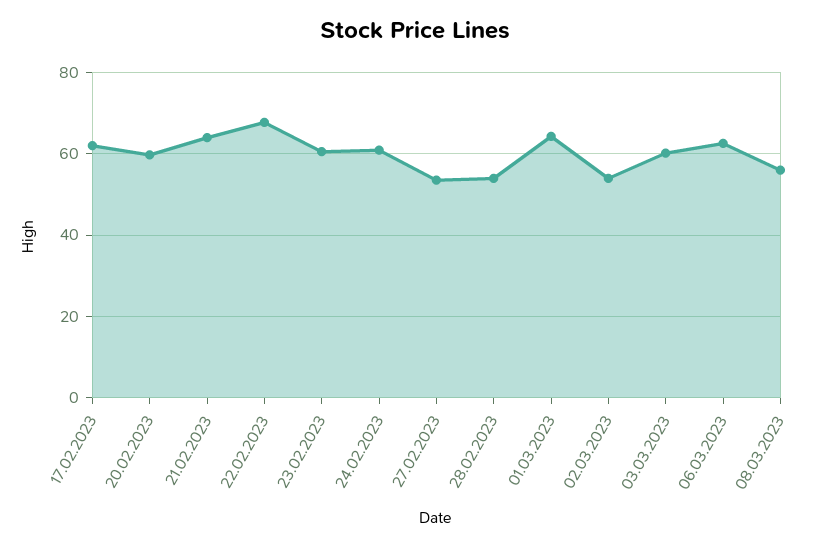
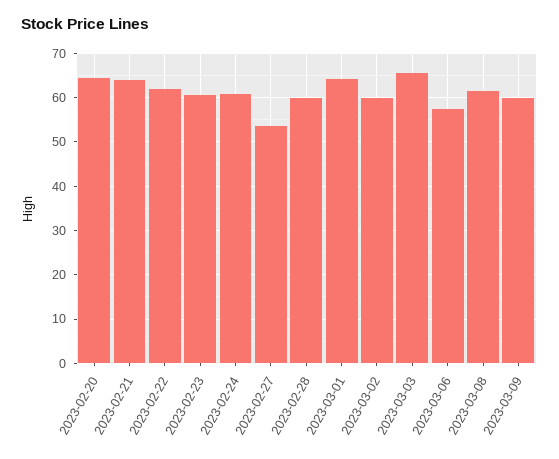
17.02.2023: 62 -> none
20.02.2023: 60 -> 64
22.02.2023: 68 -> 62
28.02.2023: 54 -> 60
02.03.2023: 54 -> 60
03.03.2023: 60 -> 66
06.03.2023: 62 -> 58
08.03.2023: 56 -> 62
2023-03-09: none -> 60

